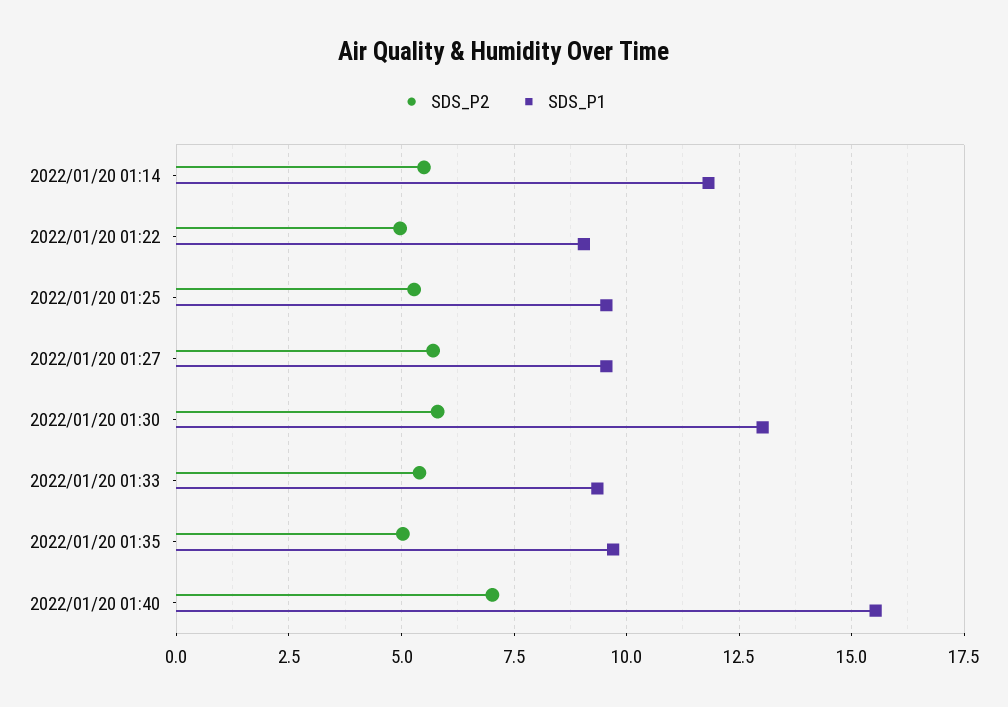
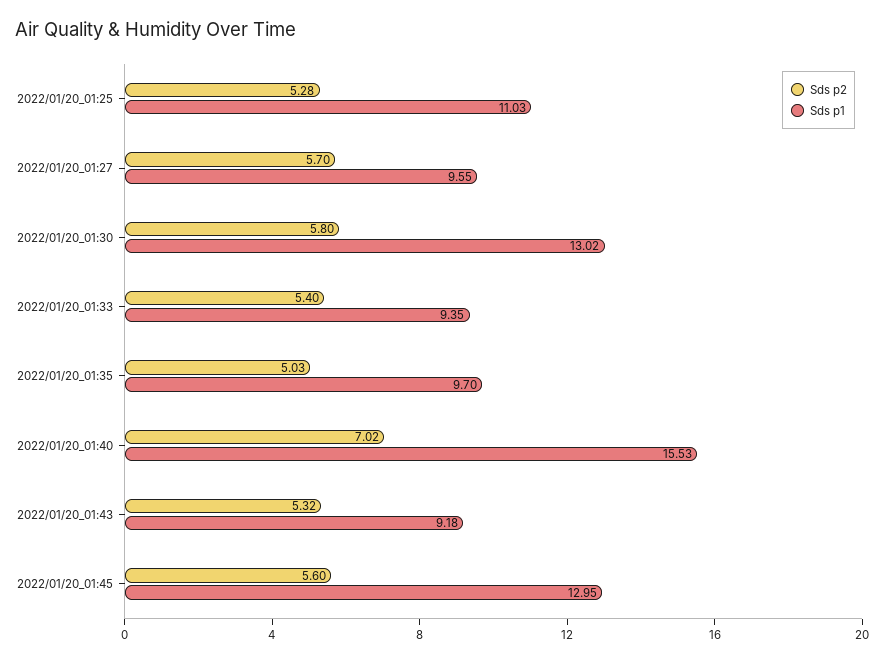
SDS_P2, 2022/01/20 01:14: 5.5 -> none
SDS_P1, 2022/01/20 01:14: 11.75 -> none
SDS_P2, 2022/01/20 01:22: 5 -> none
SDS_P1, 2022/01/20 01:22: 9 -> none
SDS_P1, 2022/01/20 01:25: 9.5 -> 11.03
SDS_P2, 2022/01/20_01:43: none -> 5.32
SDS_P1, 2022/01/20_01:43: none -> 9.18
SDS_P2, 2022/01/20_01:45: none -> 5.6
SDS_P1, 2022/01/20_01:45: none -> 12.95

